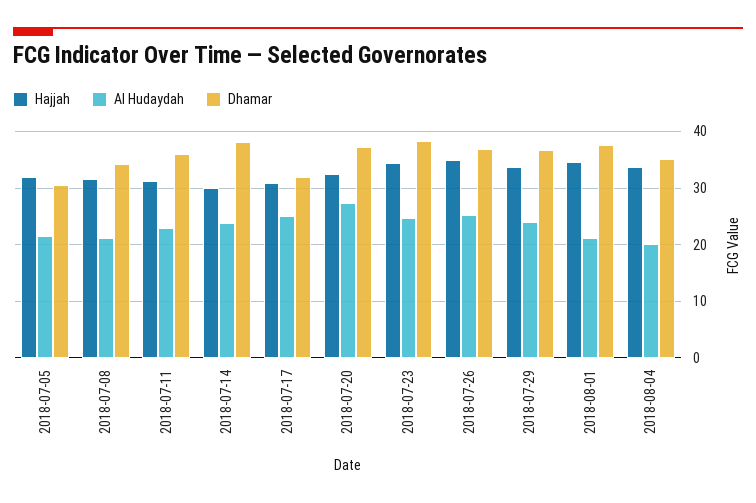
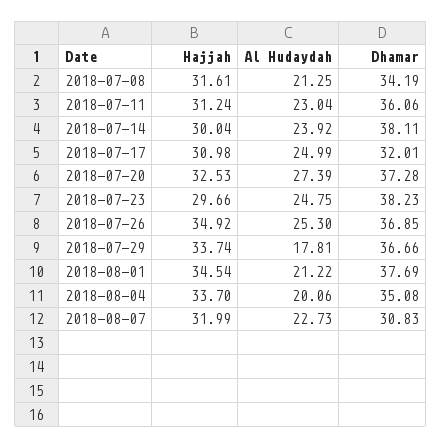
Hajjah, 2018-07-05: 32 -> none
Al Hudaydah, 2018-07-05: 22 -> none
Dhamar, 2018-07-05: 30 -> none
Hajjah, 2018-07-23: 34 -> 29.66
Al Hudaydah, 2018-07-29: 24 -> 17.81
Hajjah, 2018-08-07: none -> 31.99
Al Hudaydah, 2018-08-07: none -> 22.73
Dhamar, 2018-08-07: none -> 30.83

